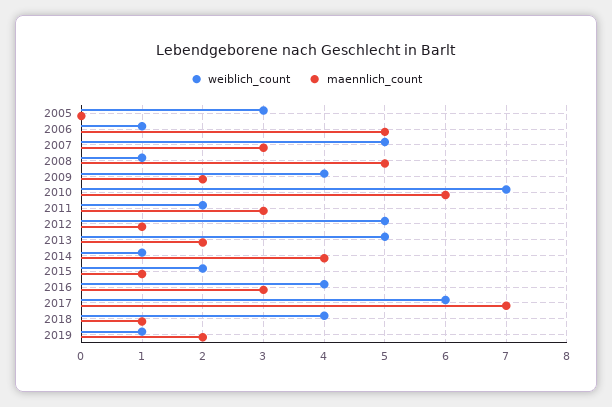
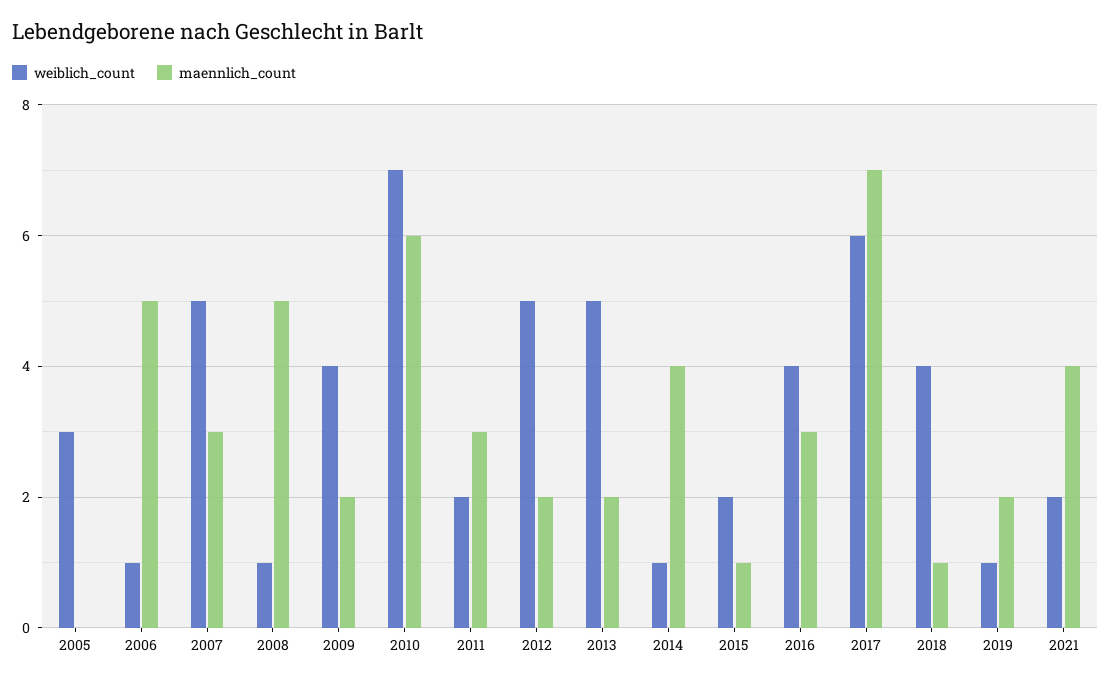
maennlich_count, 2012: 1 -> 2
weiblich_count, 2021: none -> 2
maennlich_count, 2021: none -> 4

